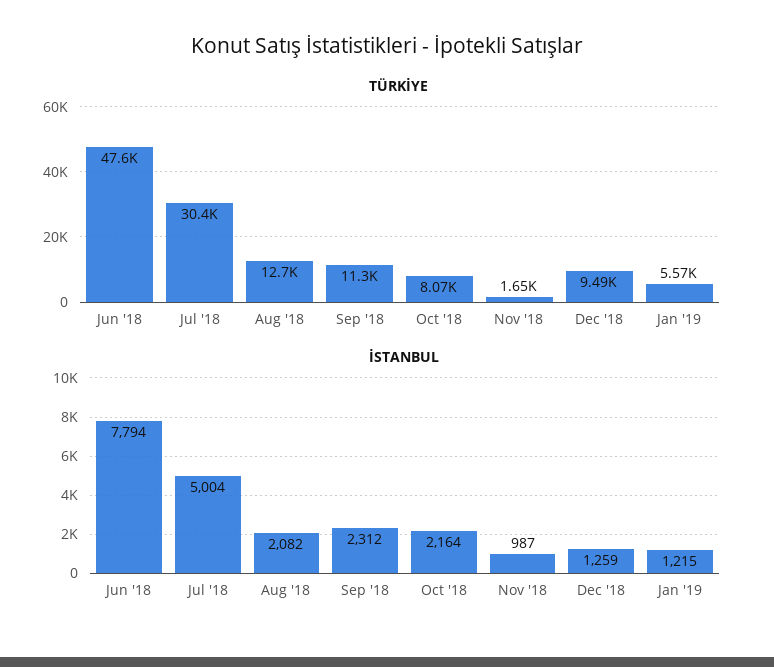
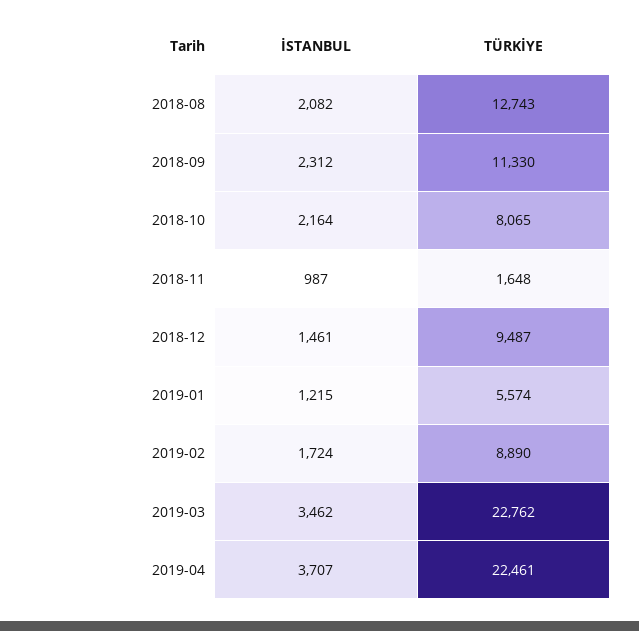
TÜRKİYE, Jun '18: 47600 -> none
TÜRKİYE, Jul '18: 30400 -> none
İSTANBUL, Jun '18: 7794 -> none
İSTANBUL, Jul '18: 5004 -> none
İSTANBUL, Dec '18: 1259 -> 1461
İSTANBUL, 2019-02: none -> 1724
TÜRKİYE, 2019-02: none -> 8890
İSTANBUL, 2019-03: none -> 3462
TÜRKİYE, 2019-03: none -> 22762
İSTANBUL, 2019-04: none -> 3707
TÜRKİYE, 2019-04: none -> 22461

